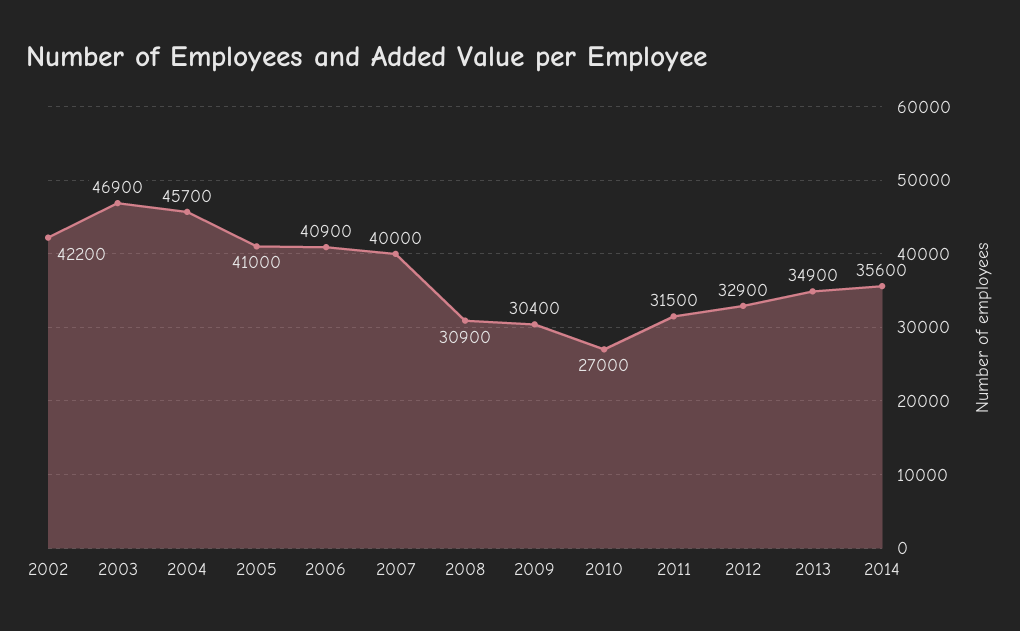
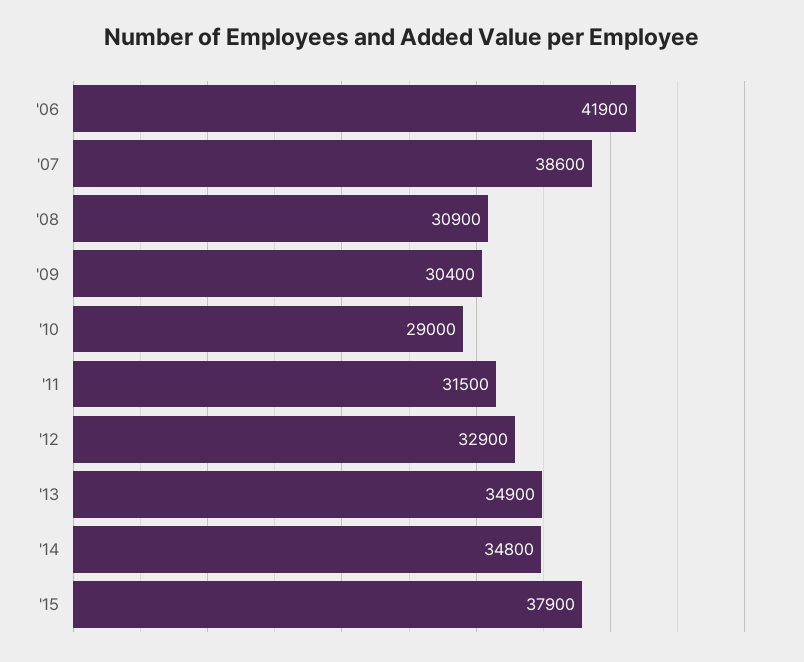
2002: 42200 -> none
2003: 46900 -> none
2004: 45700 -> none
2005: 41000 -> none
2006: 40900 -> 41900
2007: 40000 -> 38600
2010: 27000 -> 29000
2014: 35600 -> 34800
'15: none -> 37900

